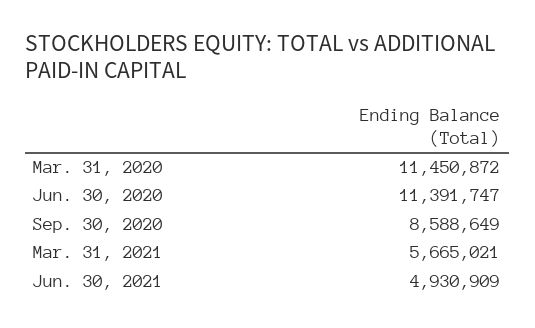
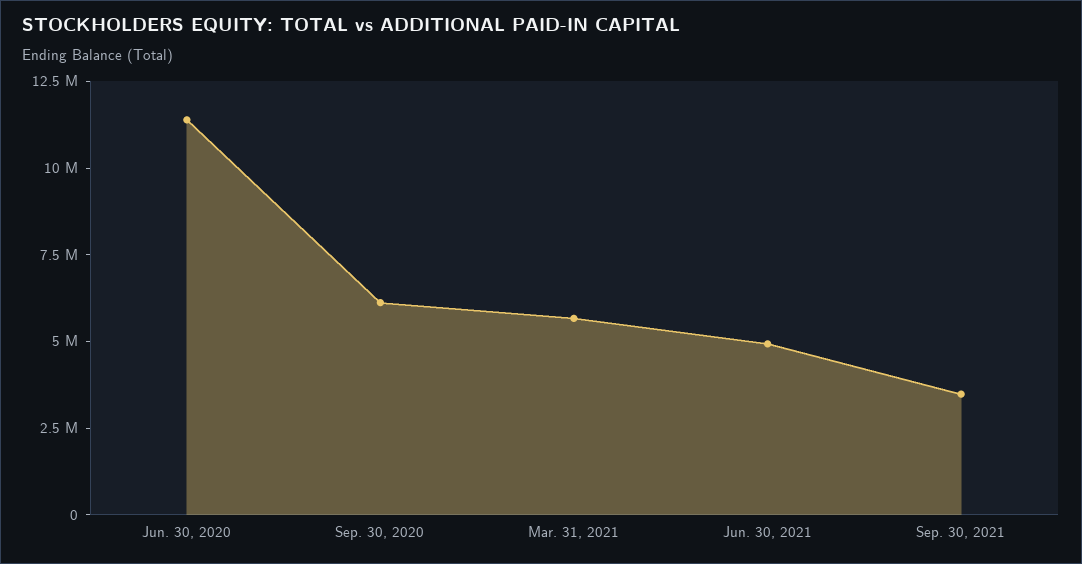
Mar. 31, 2020: 11450872 -> none
Sep. 30, 2020: 8588649 -> 6000000
Sep. 30, 2021: none -> 3500000

